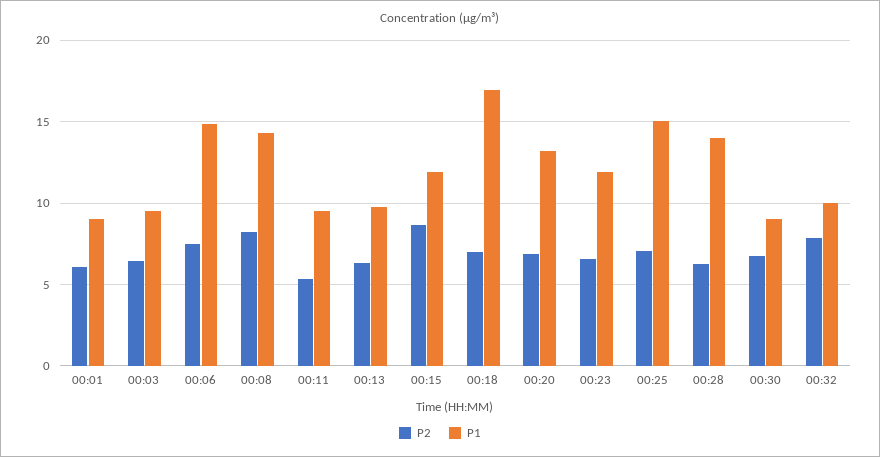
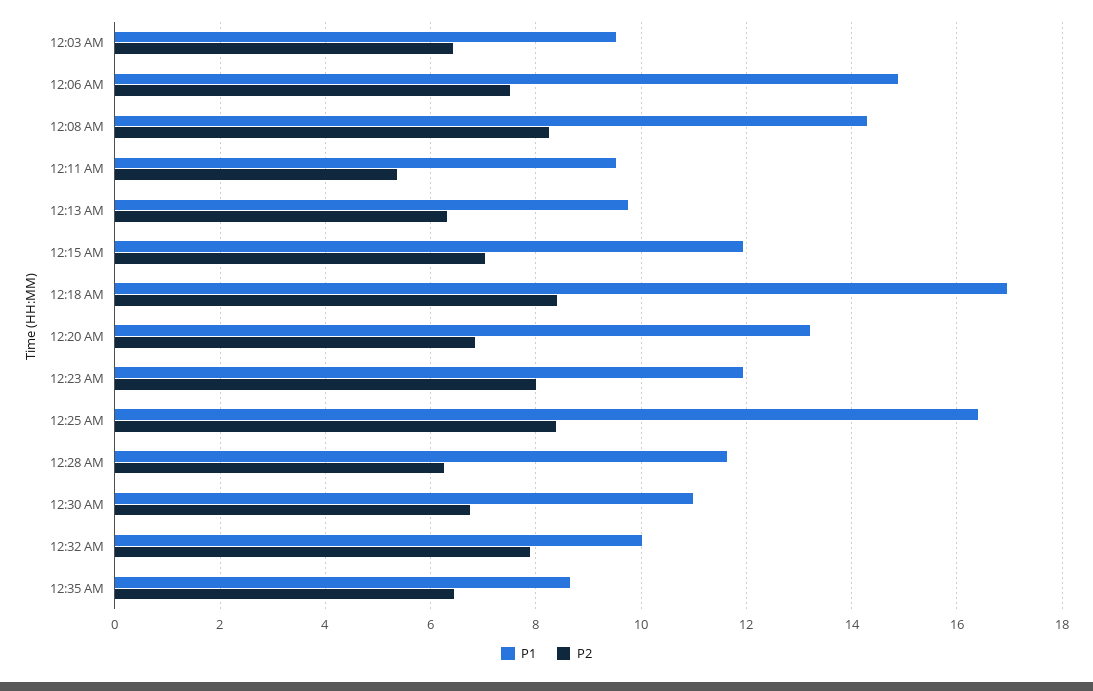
P2, 00:01: 6 -> none
P1, 00:01: 9 -> none
P2, 00:15: 8.5 -> 7
P2, 00:18: 7 -> 8.4
P2, 00:23: 6.5 -> 8
P2, 00:25: 7 -> 8.4
P1, 00:25: 15 -> 16.4
P1, 00:28: 14 -> 11.6
P1, 00:30: 9 -> 11
P1, 12:35 AM: none -> 8.6
P2, 12:35 AM: none -> 6.4

